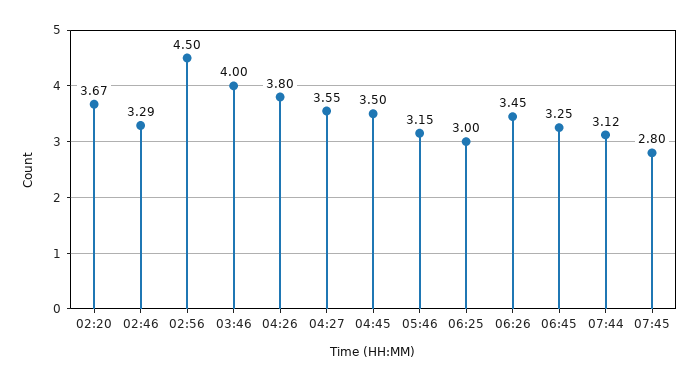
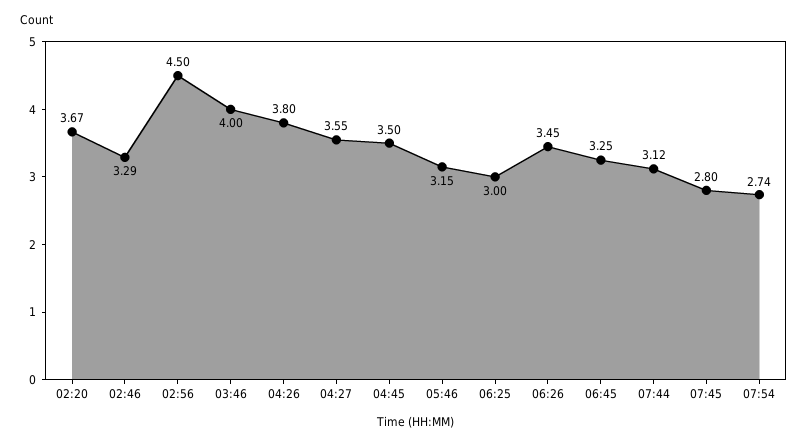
07:54: none -> 2.74

